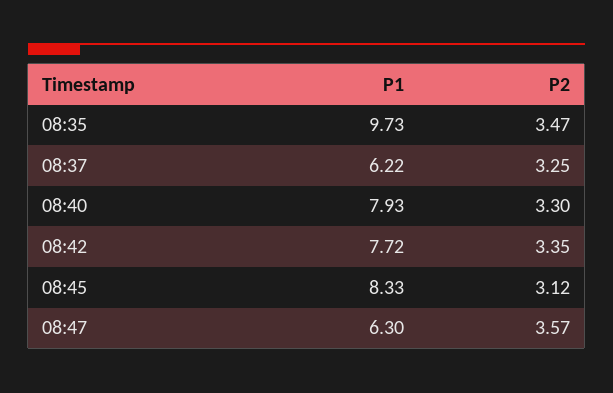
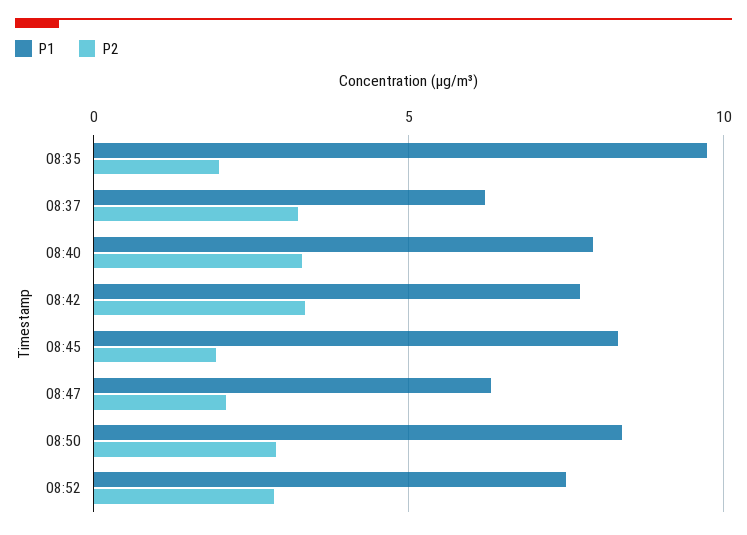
P2, 08:35: 3.47 -> 2
P2, 08:45: 3.12 -> 2
P2, 08:47: 3.57 -> 2
P1, 08:50: none -> 8.5
P2, 08:50: none -> 3
P1, 08:52: none -> 7.5
P2, 08:52: none -> 3

